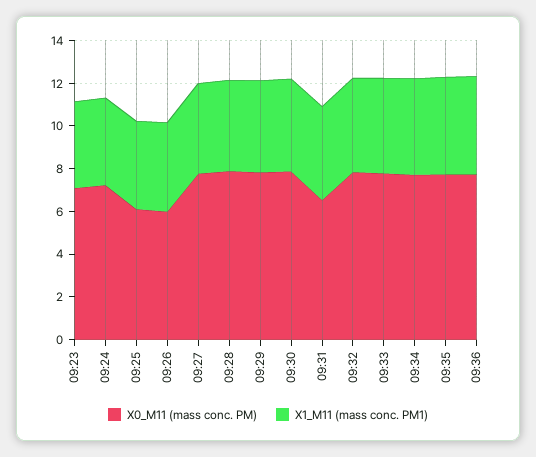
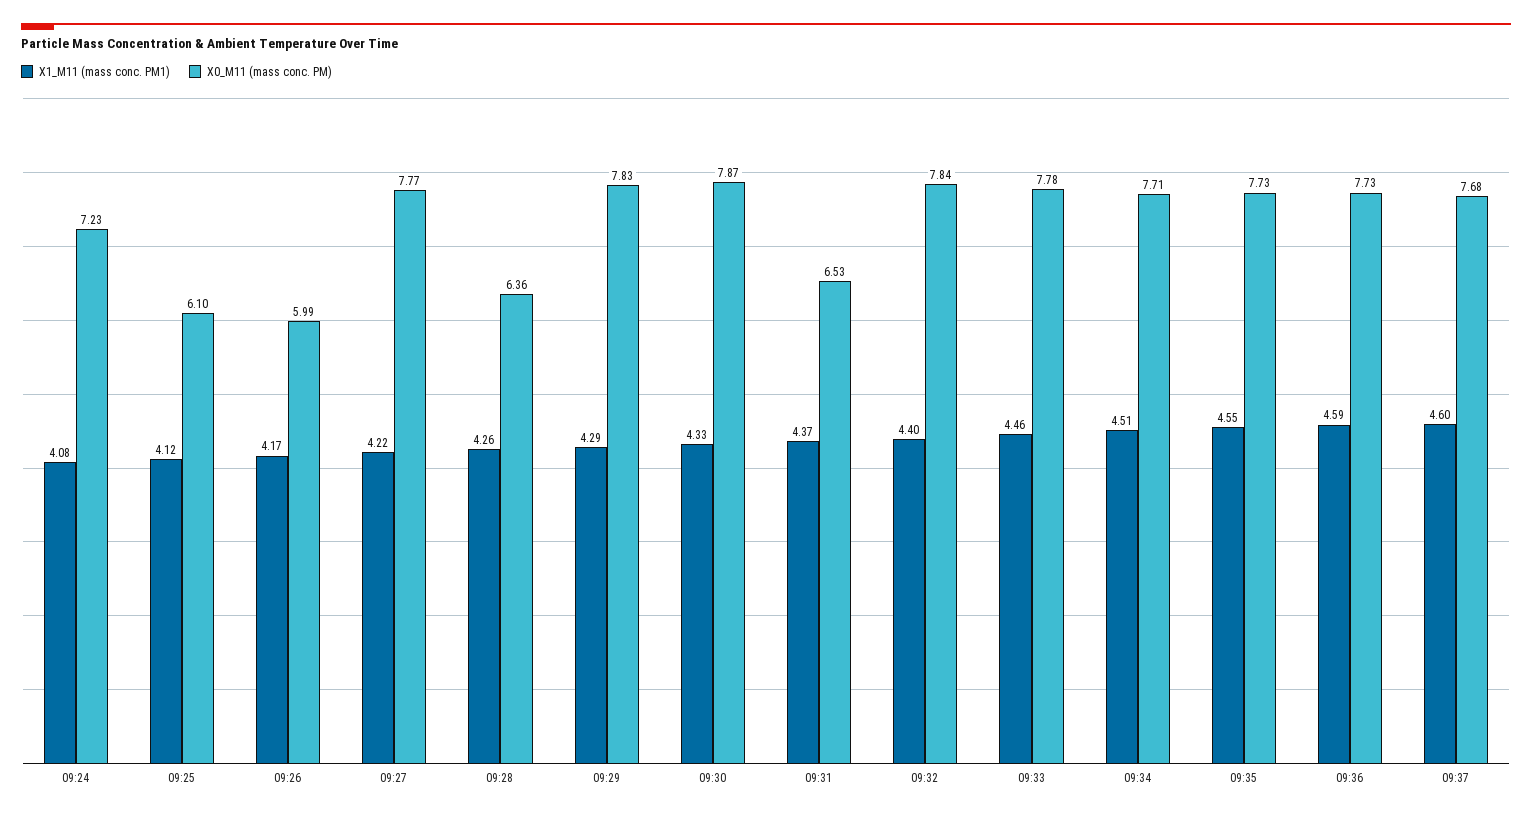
X0_M11 (mass conc. PM), 09:23: 7 -> none
X1_M11 (mass conc. PM1), 09:23: 4 -> none
X0_M11 (mass conc. PM), 09:28: 8 -> 6.36
X1_M11 (mass conc. PM1), 09:37: none -> 4.6
X0_M11 (mass conc. PM), 09:37: none -> 7.68

